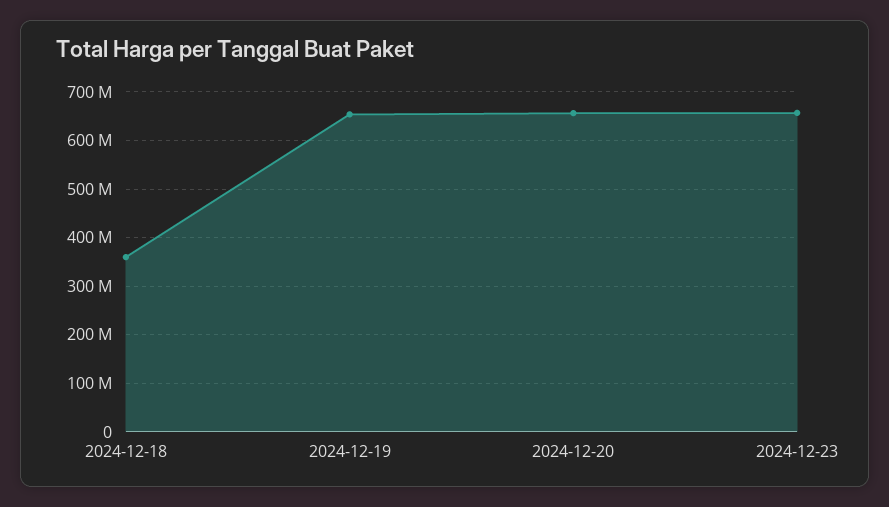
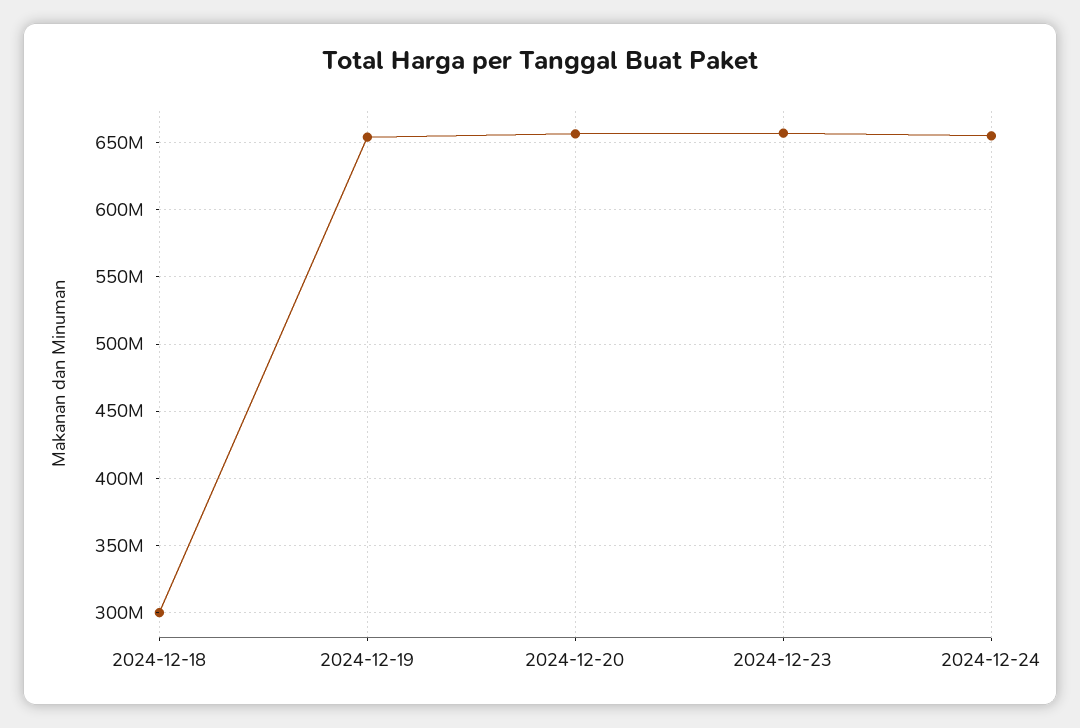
2024-12-18: 360000000 -> 300000000
2024-12-24: none -> 655000000

